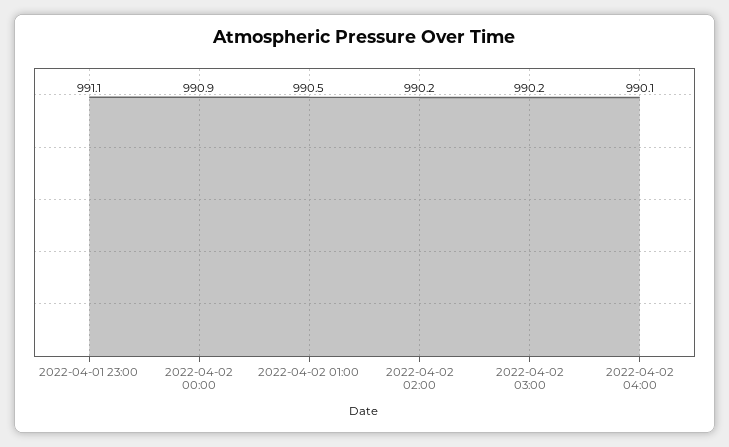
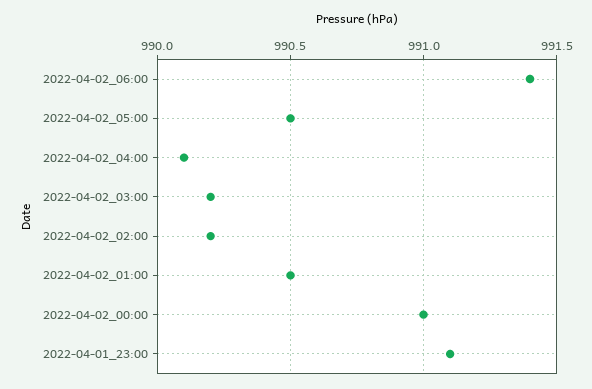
2022-04-02 00:00: 990.9 -> 991
2022-04-02_06:00: none -> 991.4
2022-04-02_05:00: none -> 990.5

